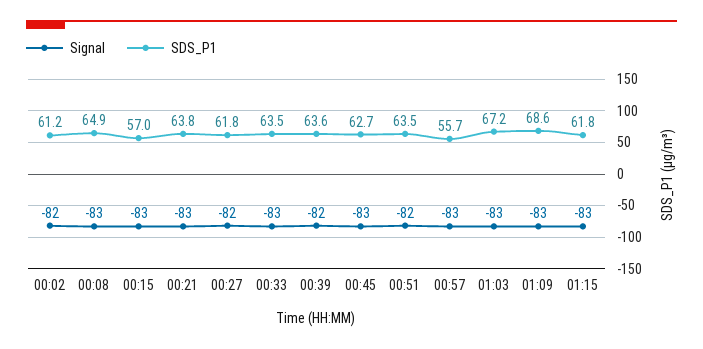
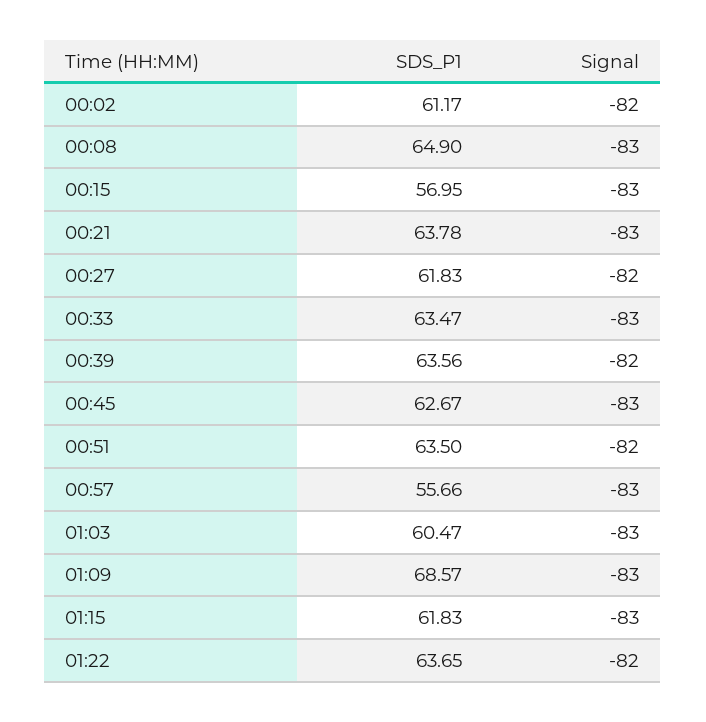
SDS_P1, 01:03: 67.2 -> 60.47
SDS_P1, 01:22: none -> 63.65
Signal, 01:22: none -> -82

